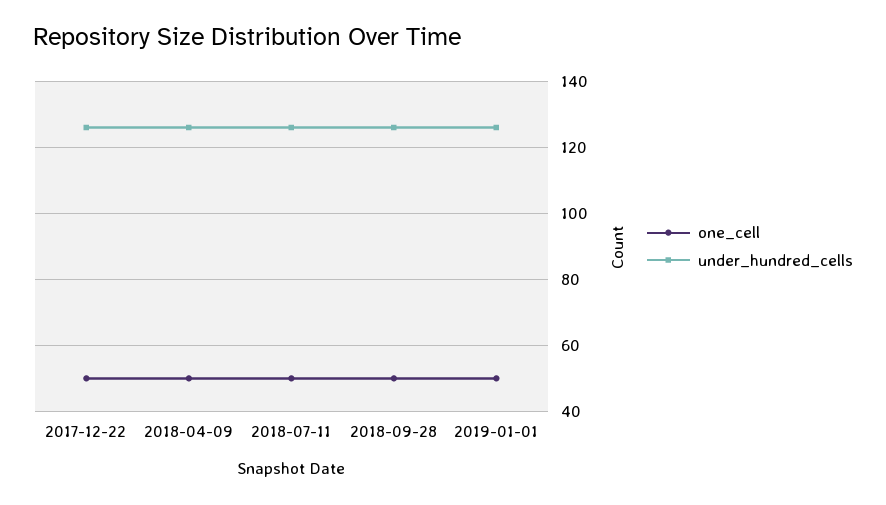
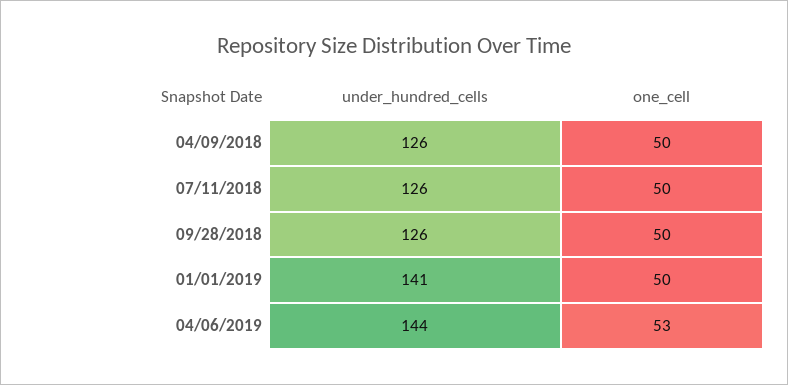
one_cell, 2017-12-22: 50 -> none
under_hundred_cells, 2017-12-22: 125 -> none
under_hundred_cells, 2019-01-01: 125 -> 141
under_hundred_cells, 04/06/2019: none -> 144
one_cell, 04/06/2019: none -> 53

